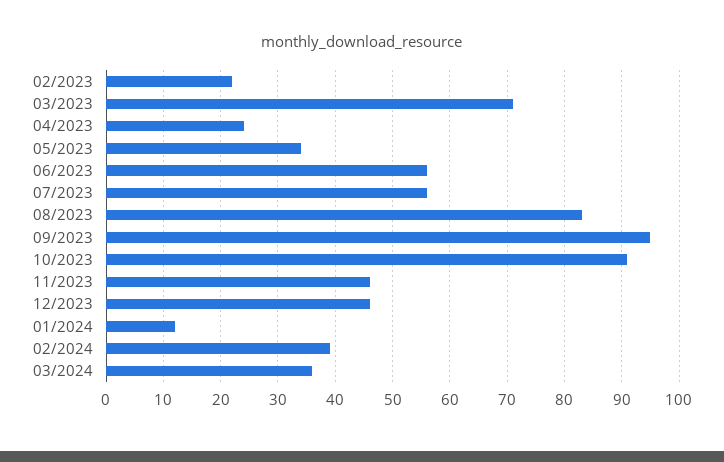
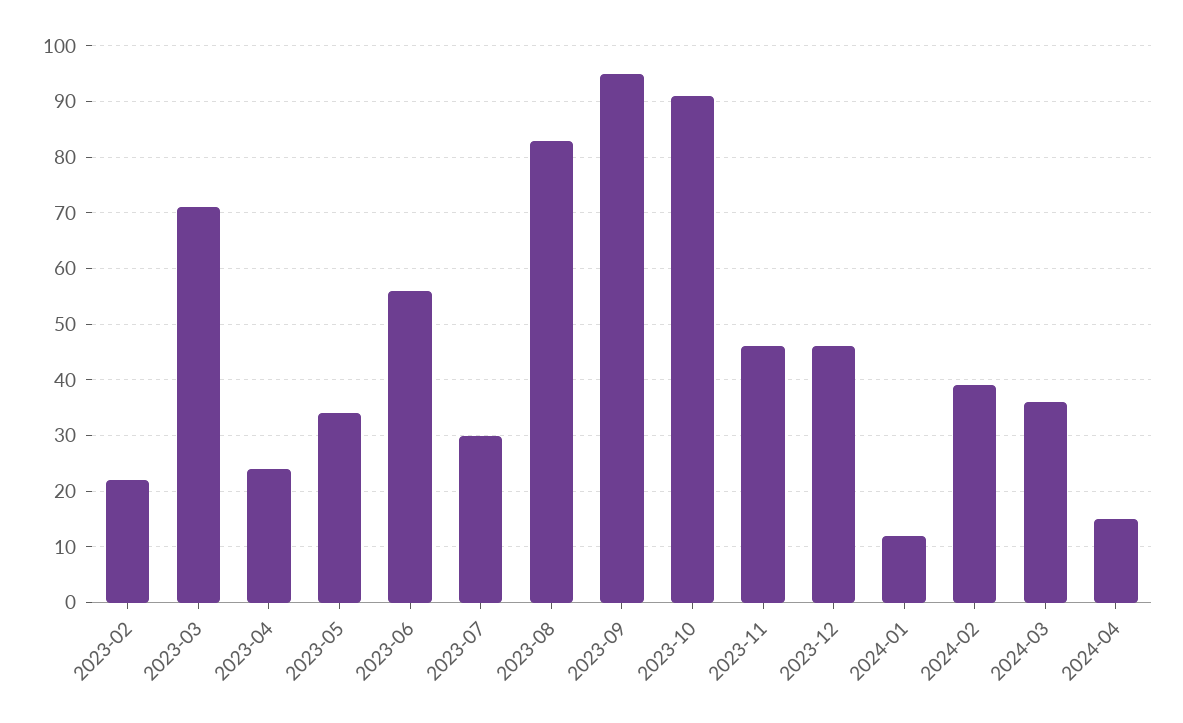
07/2023: 55 -> 30
2024-04: none -> 15

